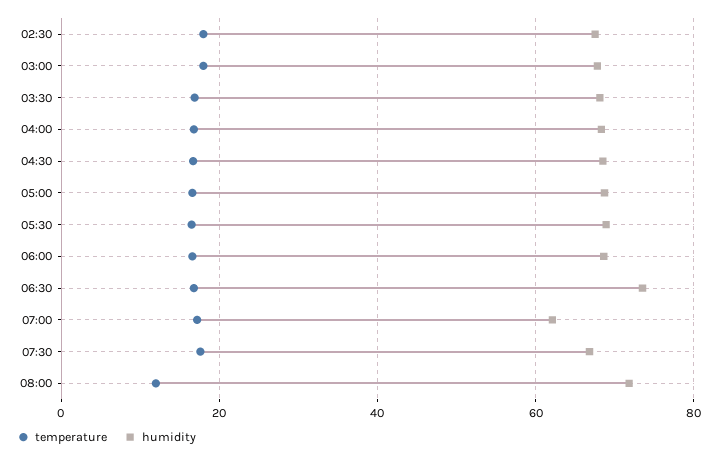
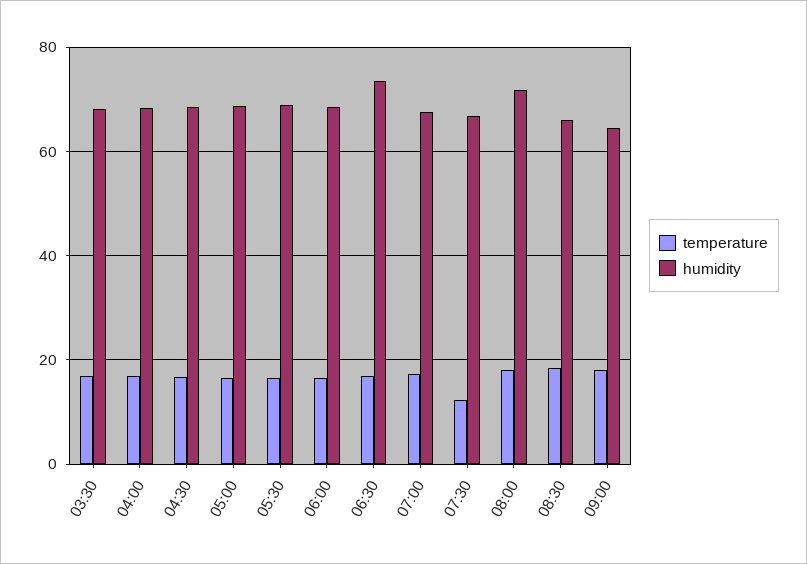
temperature, 02:30: 18 -> none
humidity, 02:30: 68 -> none
temperature, 03:00: 18 -> none
humidity, 03:00: 68 -> none
humidity, 07:00: 62 -> 68
temperature, 07:30: 18 -> 12
temperature, 08:00: 12 -> 18
temperature, 08:30: none -> 18
humidity, 08:30: none -> 66
temperature, 09:00: none -> 18
humidity, 09:00: none -> 64

